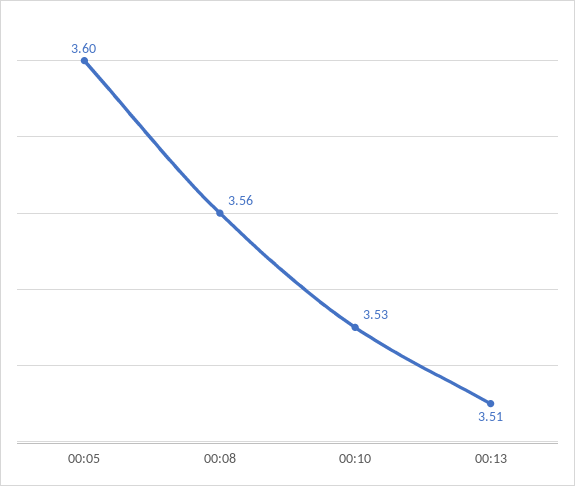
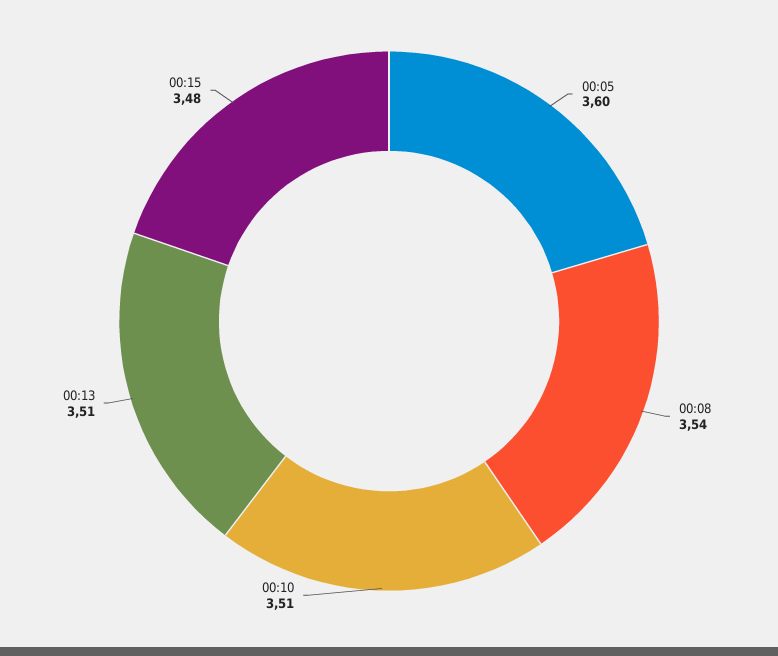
00:08: 3.56 -> 3.54
00:10: 3.53 -> 3.51
00:15: none -> 3.48

